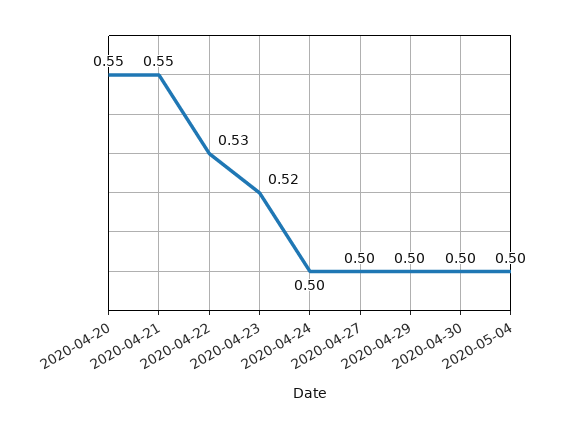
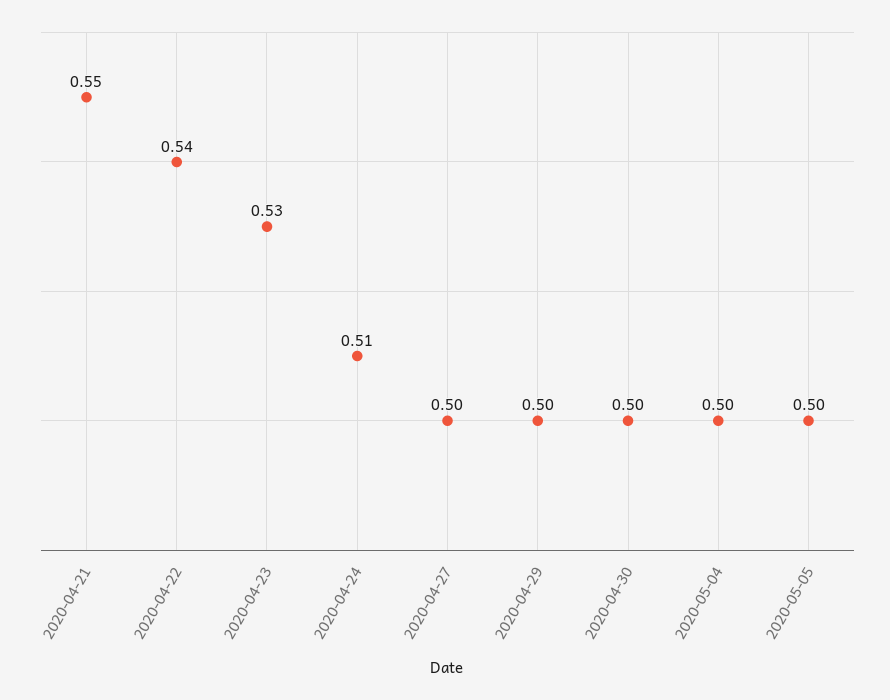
2020-04-20: 0.55 -> none
2020-04-22: 0.53 -> 0.54
2020-04-23: 0.52 -> 0.53
2020-04-24: 0.5 -> 0.51
2020-05-05: none -> 0.5

